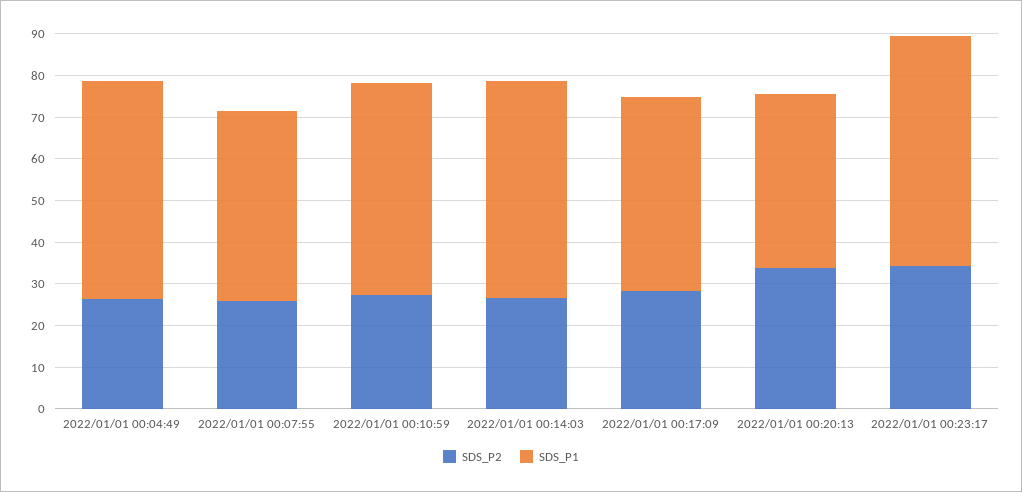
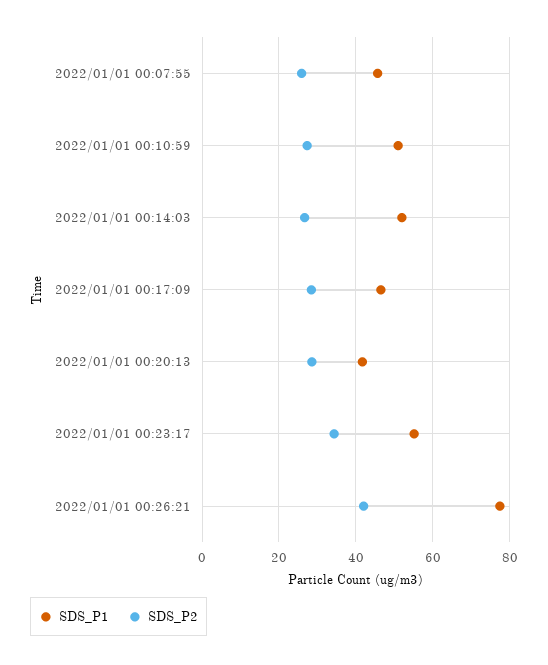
SDS_P2, 2022/01/01 00:04:49: 26 -> none
SDS_P1, 2022/01/01 00:04:49: 52 -> none
SDS_P2, 2022/01/01 00:20:13: 34 -> 28
SDS_P1, 2022/01/01 00:26:21: none -> 78
SDS_P2, 2022/01/01 00:26:21: none -> 42

